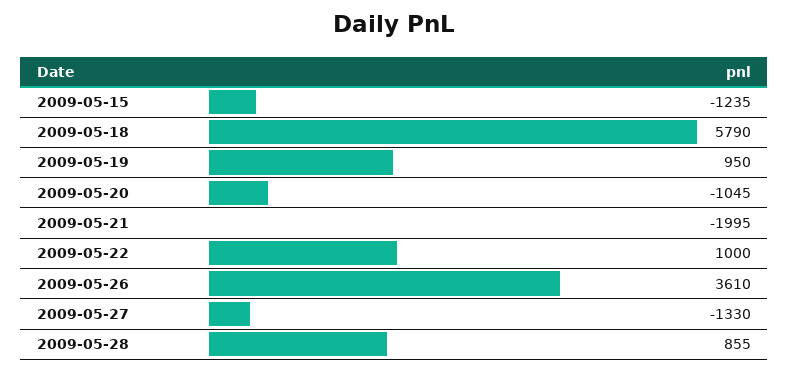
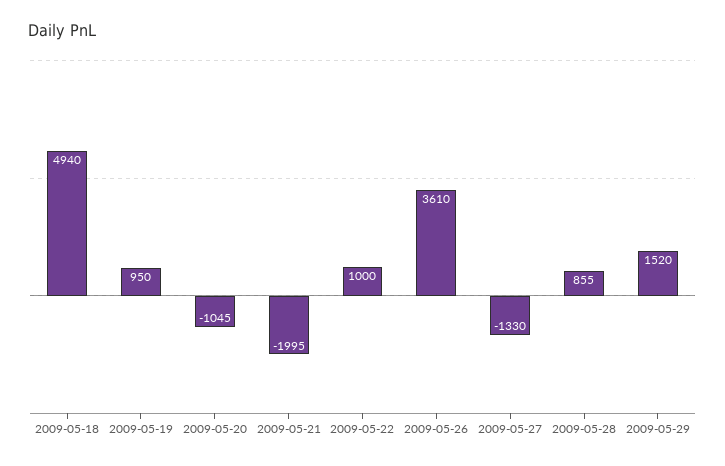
2009-05-15: -1235 -> none
2009-05-18: 5790 -> 4940
2009-05-29: none -> 1520

